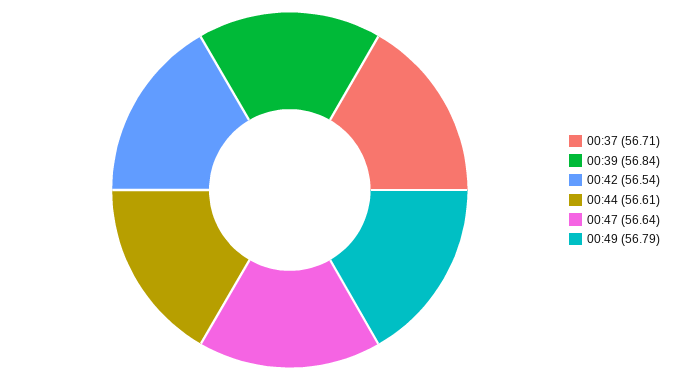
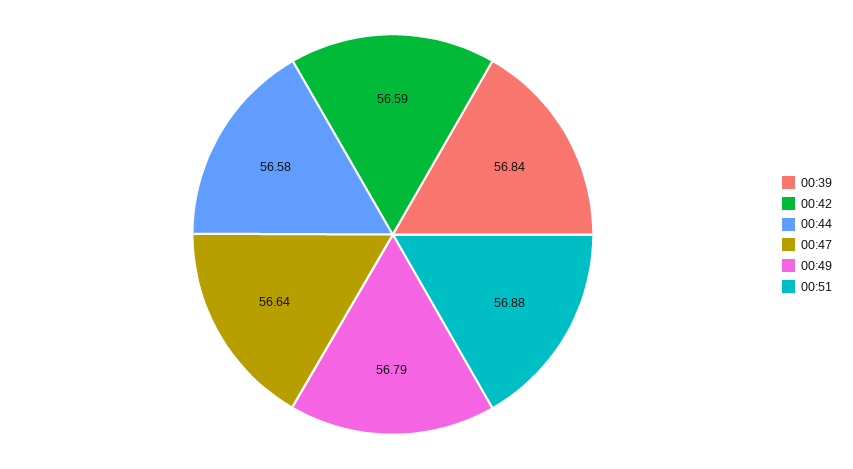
00:37: 56.71 -> none
00:42: 56.54 -> 56.59
00:44: 56.61 -> 56.58
00:51: none -> 56.88

